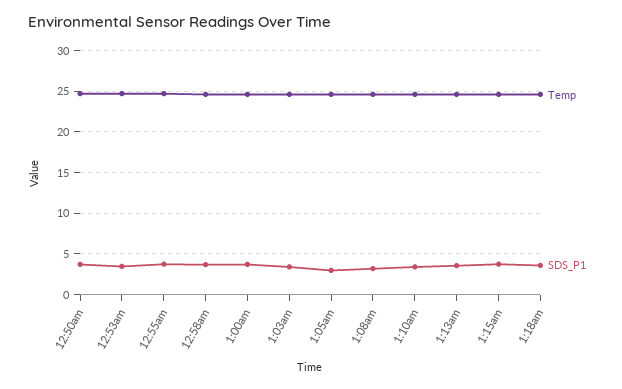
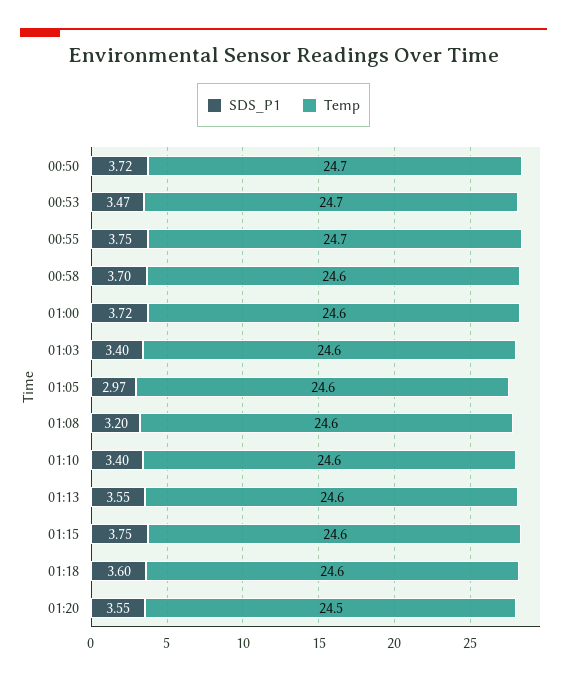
SDS_P1, 01:20: none -> 3.55
Temp, 01:20: none -> 24.5

